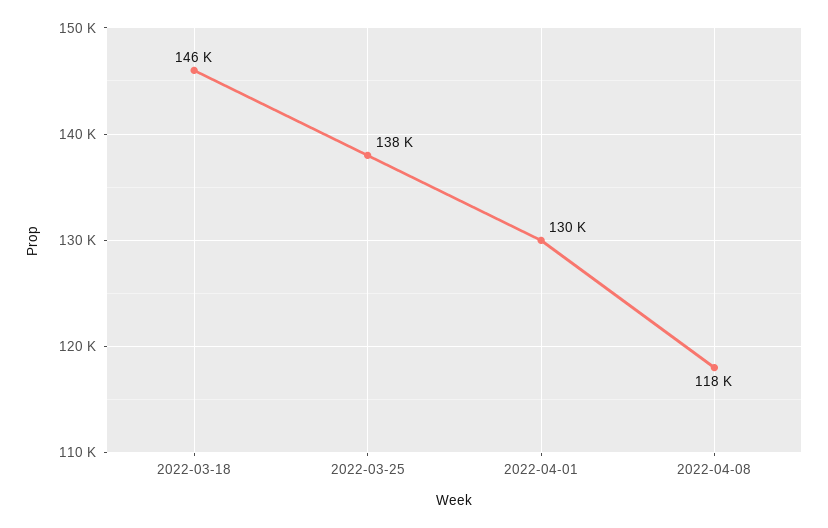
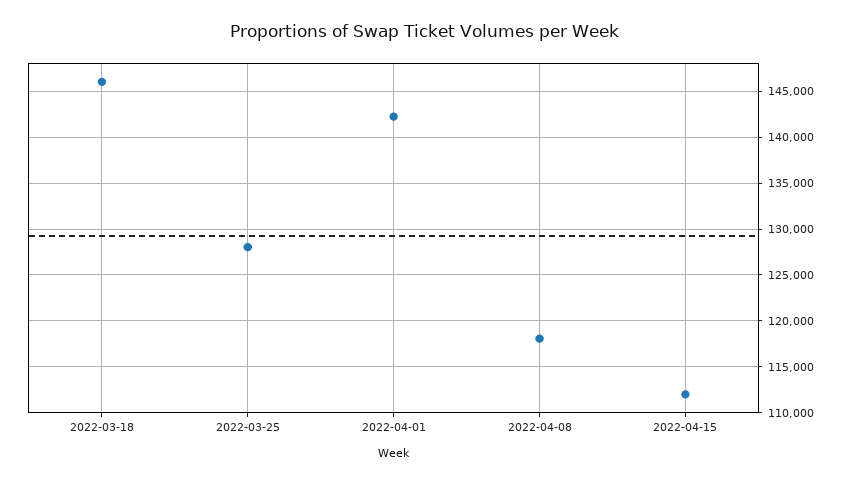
2022-03-25: 138000 -> 128000
2022-04-01: 130000 -> 142000
2022-04-15: none -> 112000

